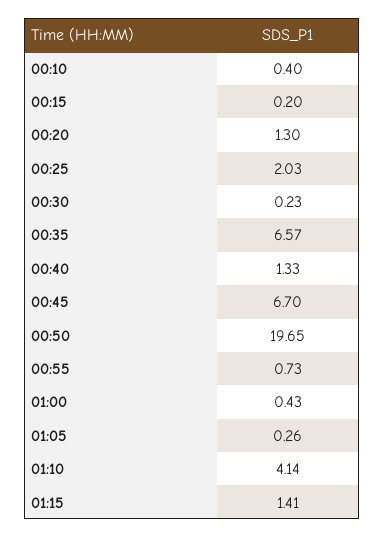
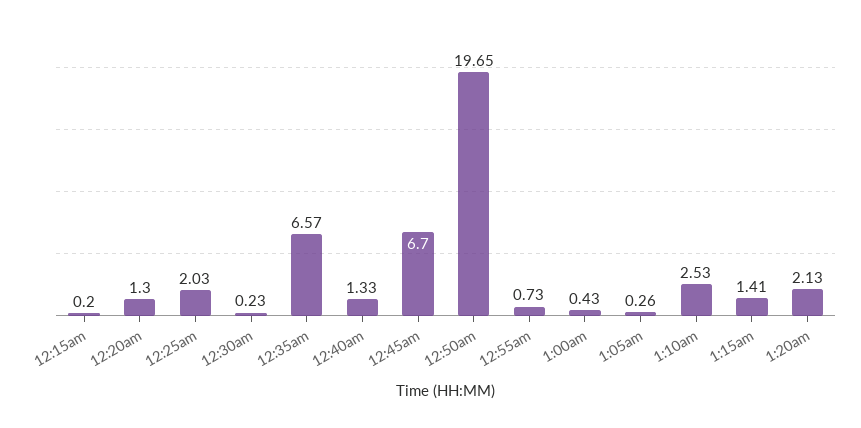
00:10: 0.4 -> none
01:10: 4.14 -> 2.53
1:20am: none -> 2.13

